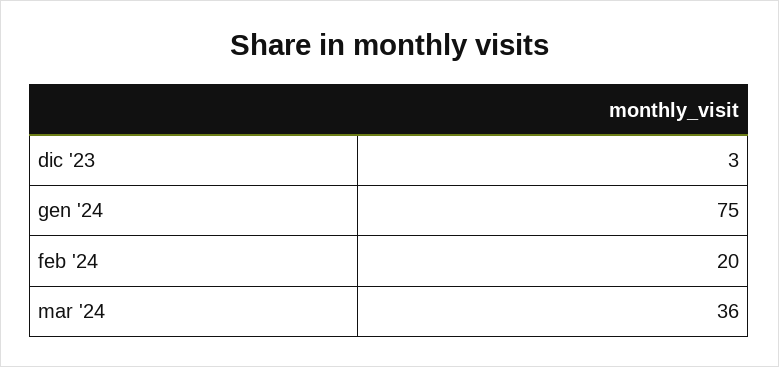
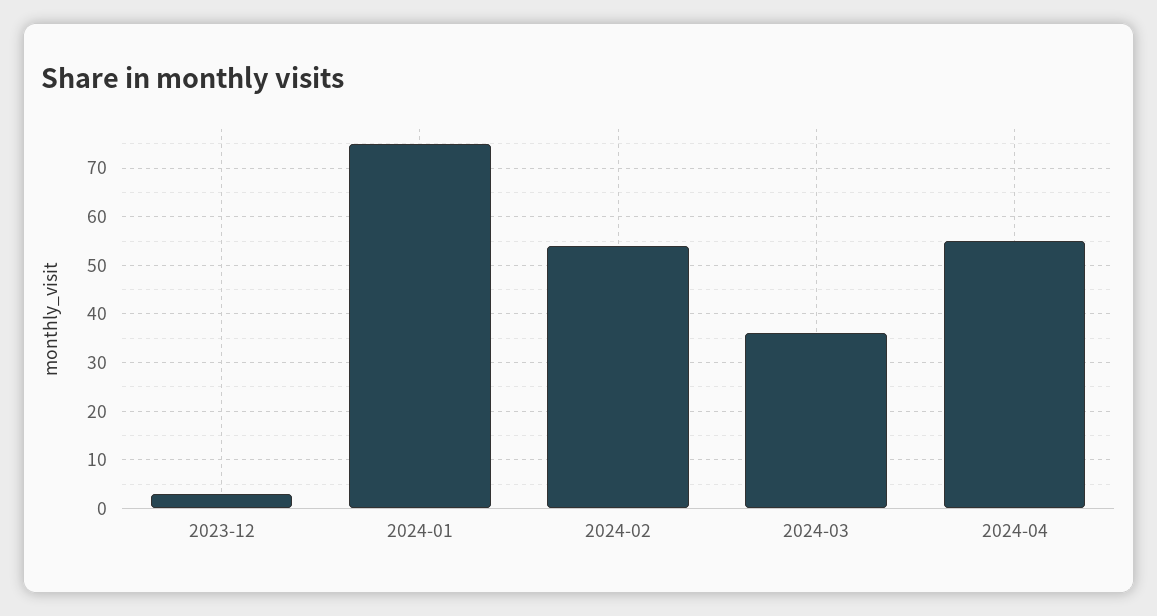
feb '24: 20 -> 55
2024-04: none -> 55

